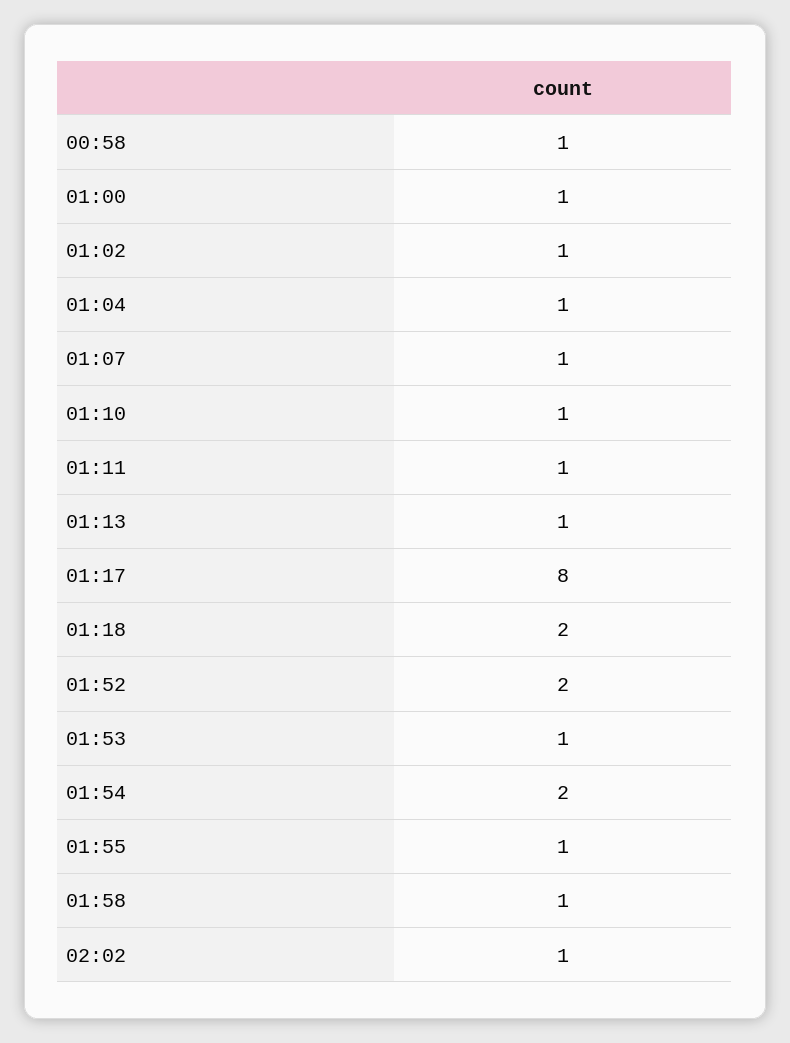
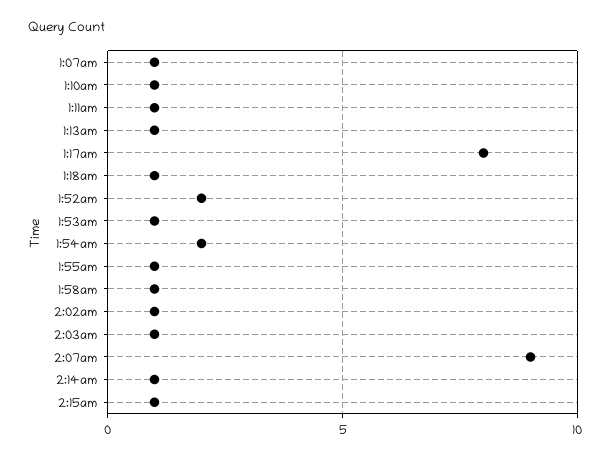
00:58: 1 -> none
01:00: 1 -> none
01:02: 1 -> none
01:04: 1 -> none
01:18: 2 -> 1
2:03am: none -> 1
2:07am: none -> 9
2:14am: none -> 1
2:15am: none -> 1

